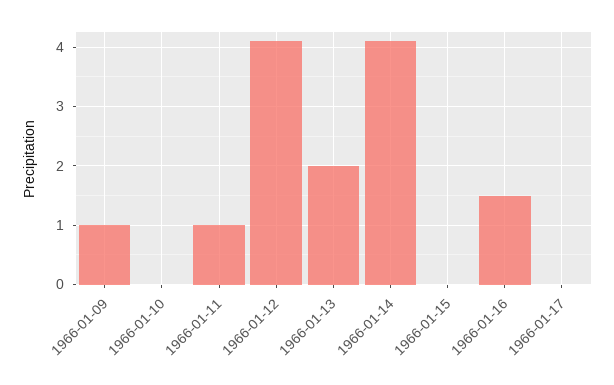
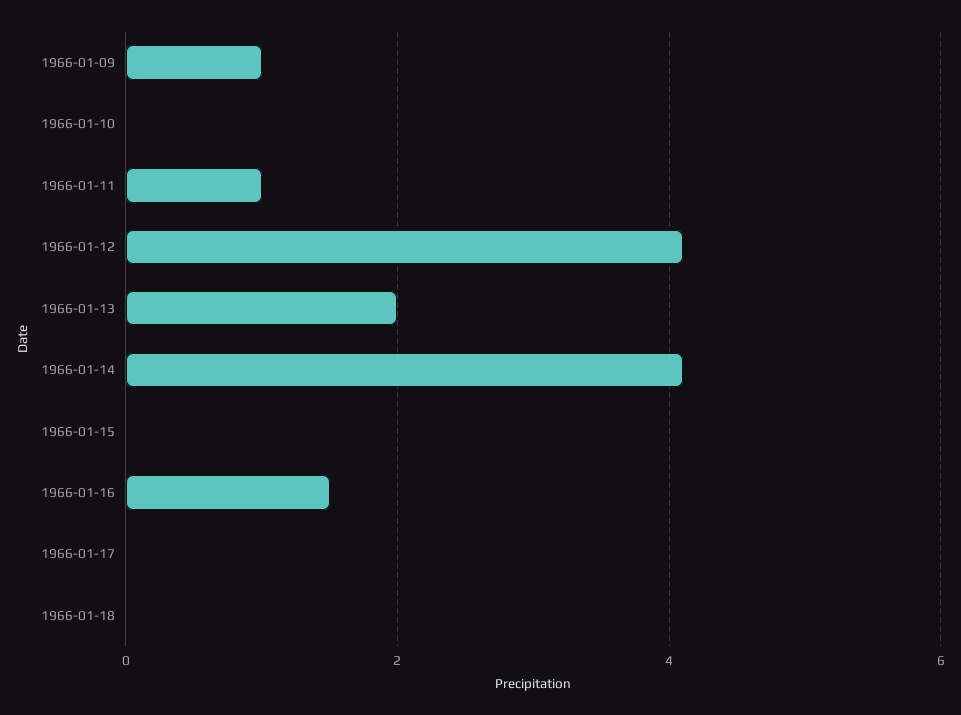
1966-01-18: none -> 0

